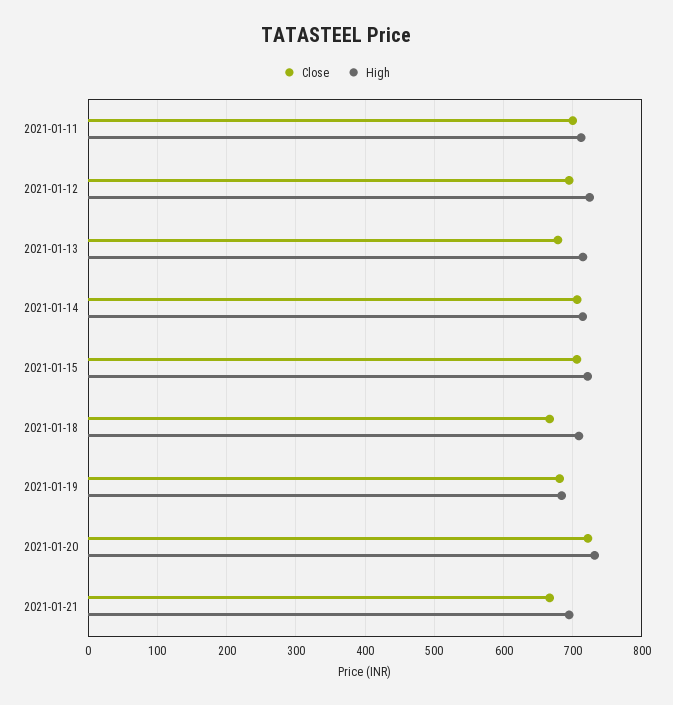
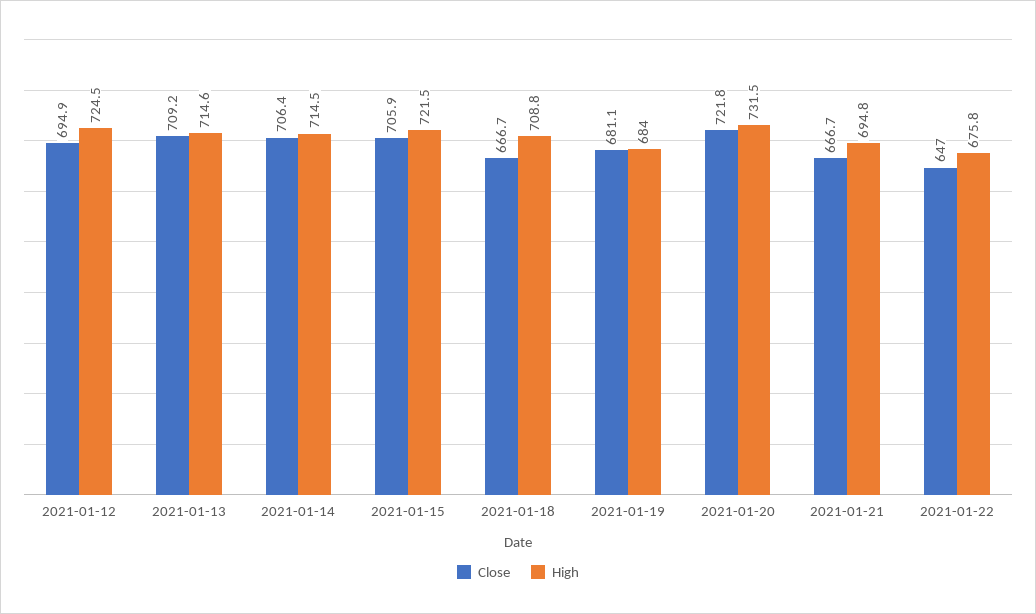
Close, 2021-01-11: 700 -> none
High, 2021-01-11: 710 -> none
Close, 2021-01-13: 680 -> 709.2
Close, 2021-01-22: none -> 647
High, 2021-01-22: none -> 675.8

